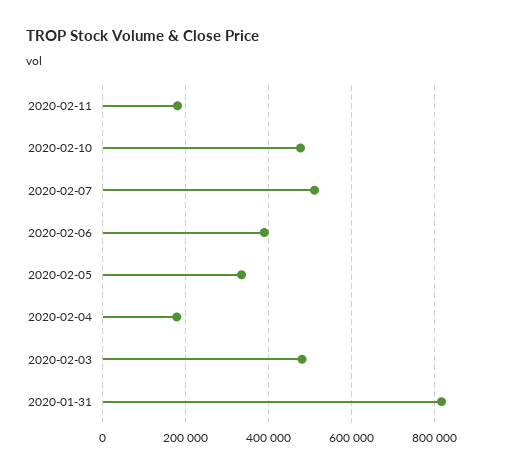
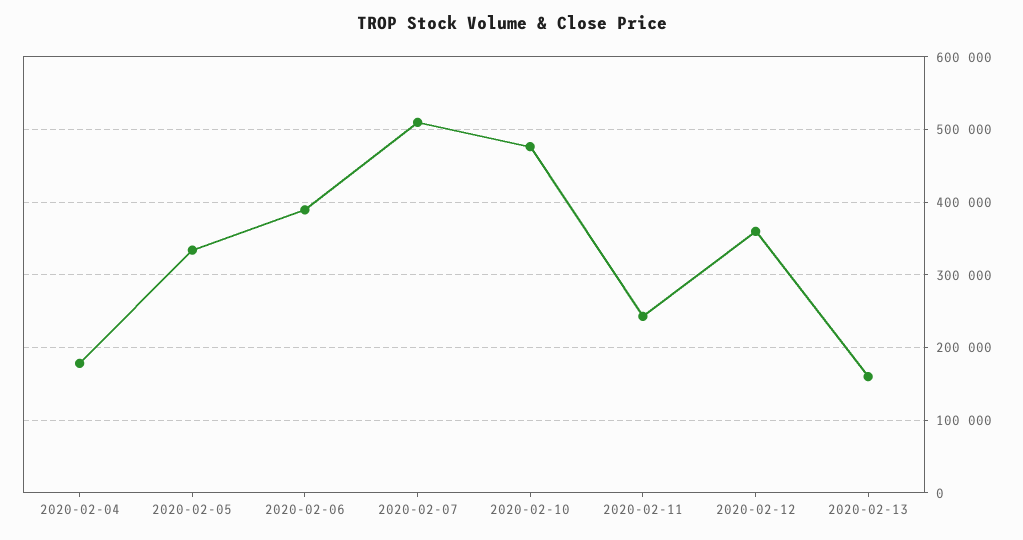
2020-02-11: 180000 -> 240000
2020-02-03: 480000 -> none
2020-01-31: 820000 -> none
2020-02-12: none -> 360000
2020-02-13: none -> 160000

